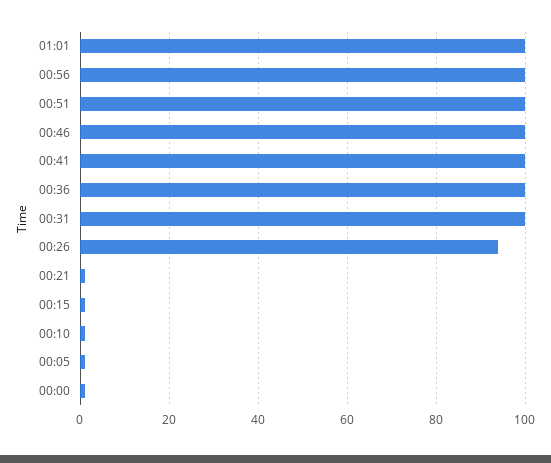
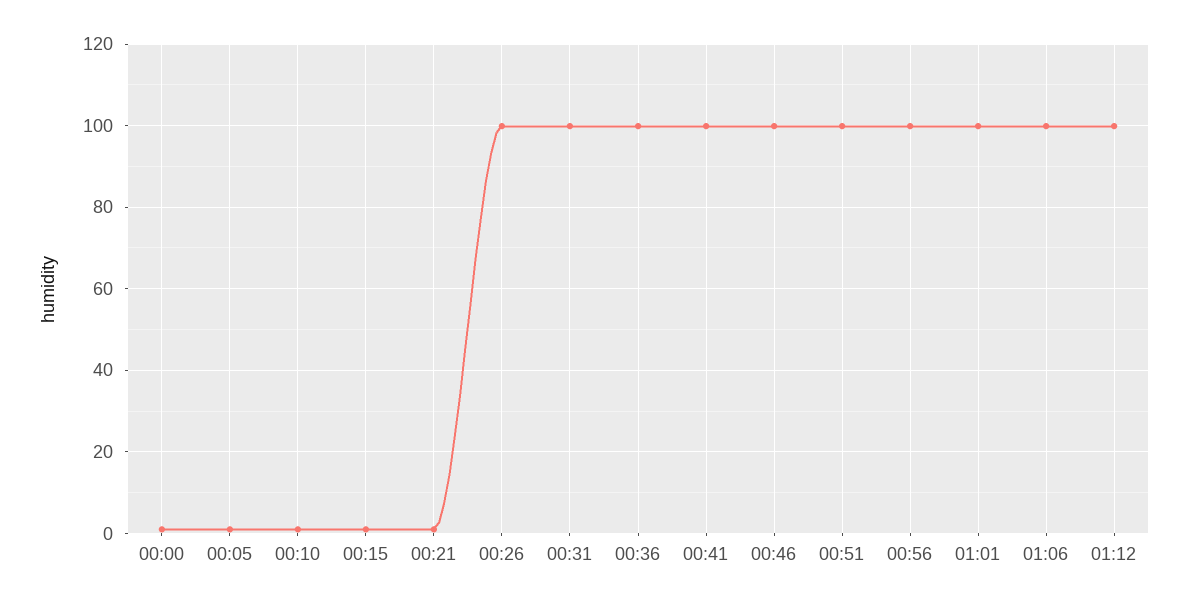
00:26: 94 -> 100
01:06: none -> 100
01:12: none -> 100

